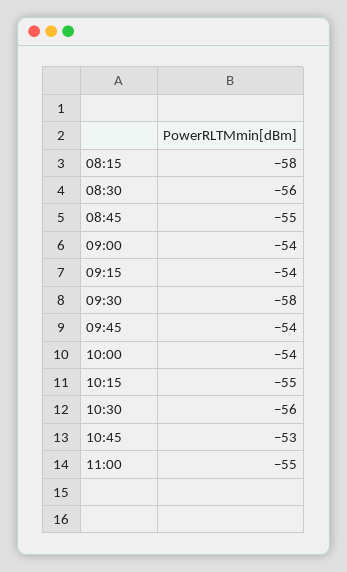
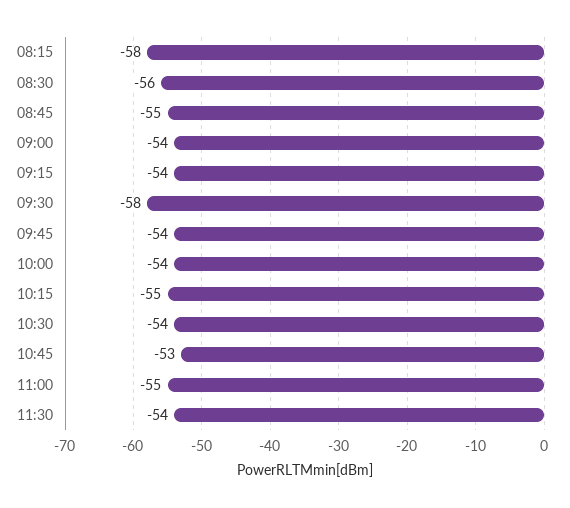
10:30: -56 -> -54
11:30: none -> -54

